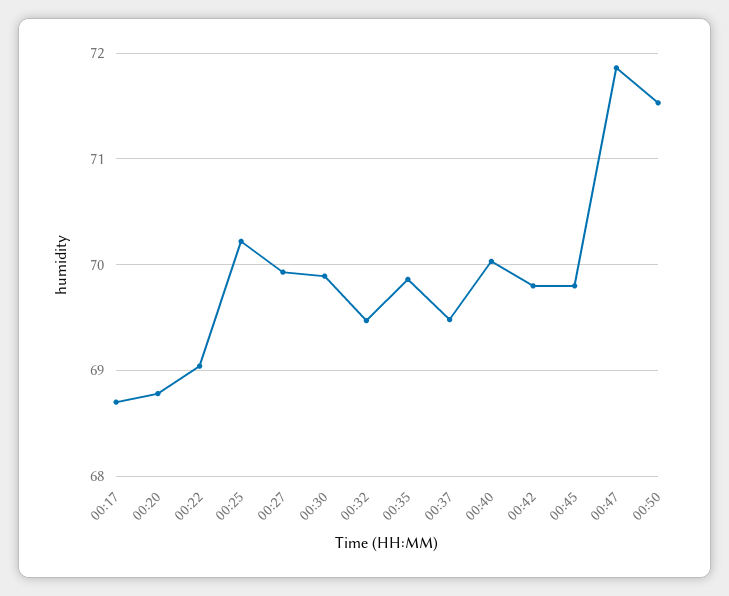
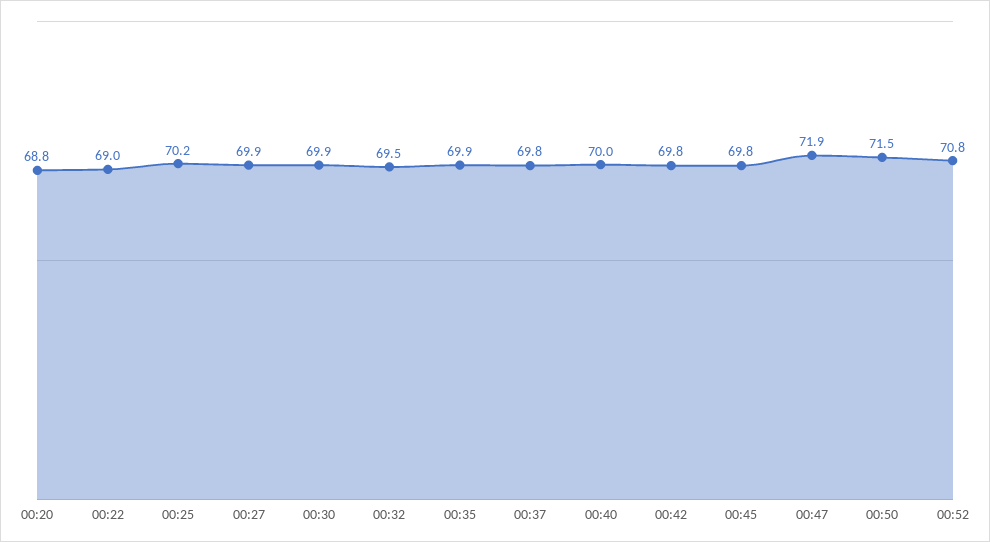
00:17: 68.7 -> none
00:37: 69.5 -> 69.8
00:52: none -> 70.8

